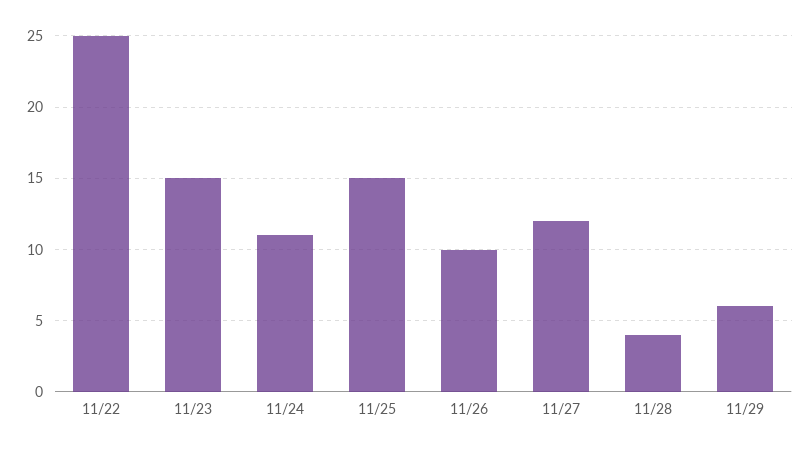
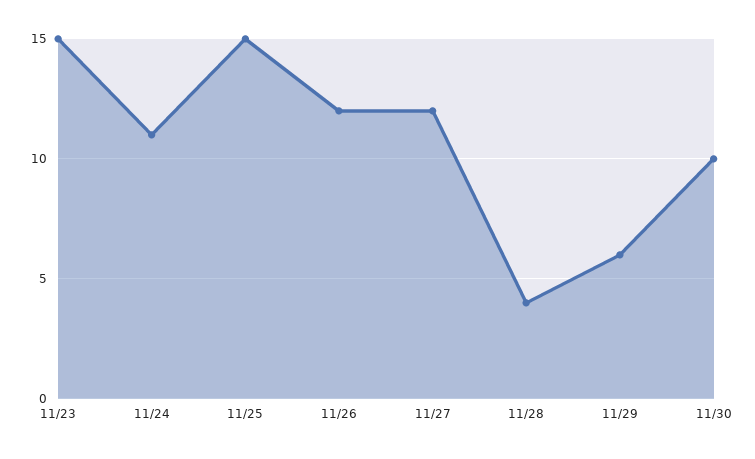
11/22: 25 -> none
11/26: 10 -> 12
11/30: none -> 10

